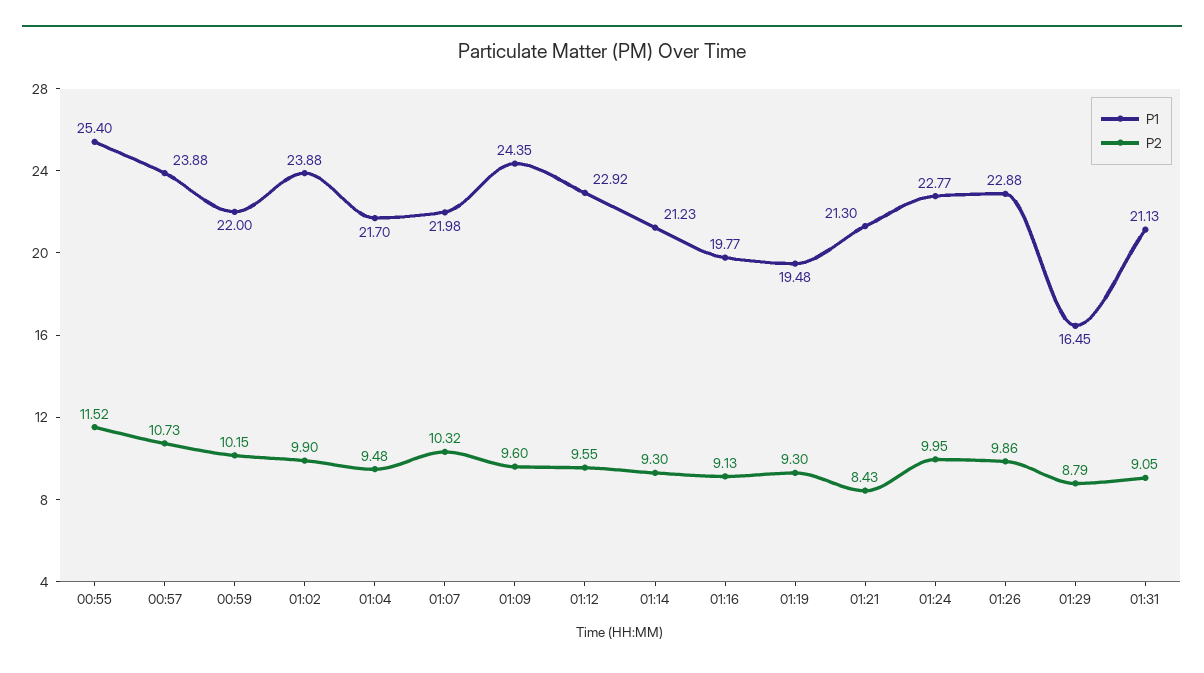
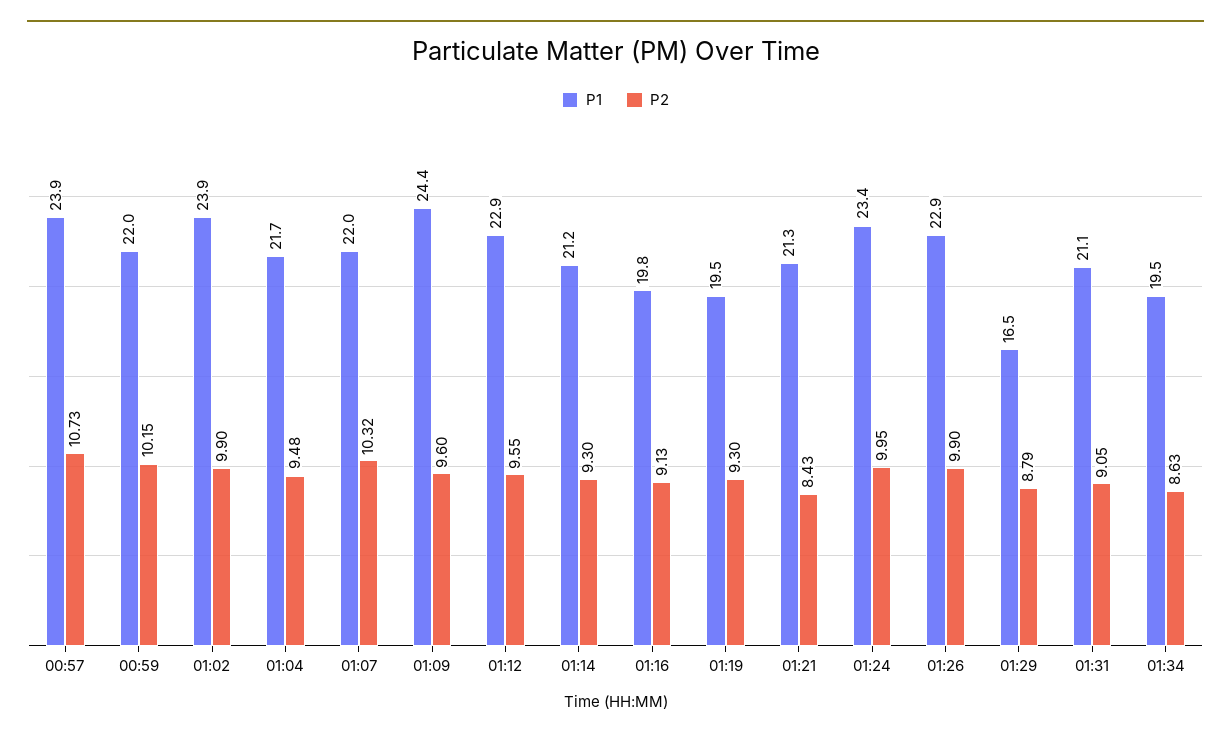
P1, 00:55: 25.4 -> none
P2, 00:55: 11.52 -> none
P1, 01:24: 22.77 -> 23.4
P2, 01:26: 9.86 -> 9.9
P1, 01:34: none -> 19.5
P2, 01:34: none -> 8.63

